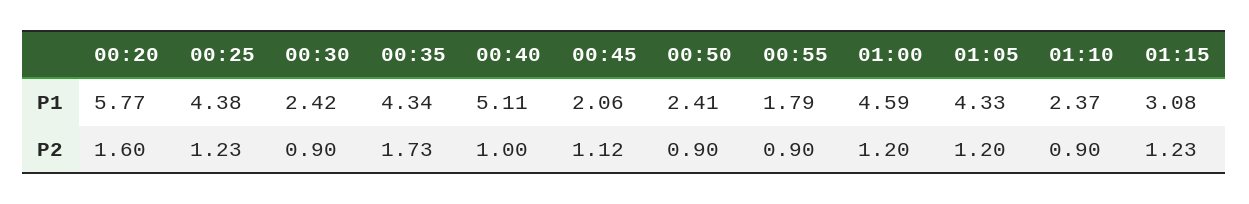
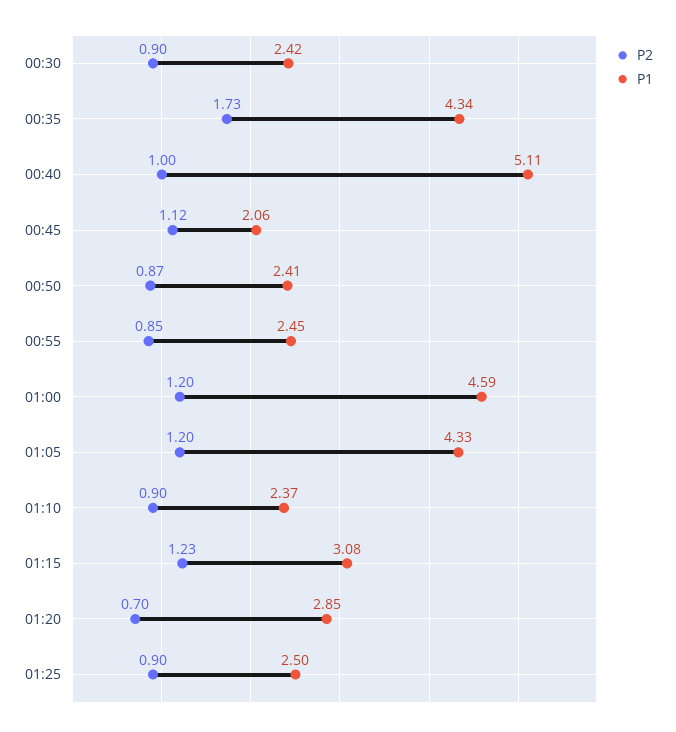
P1, 00:20: 5.77 -> none
P1, 00:25: 4.38 -> none
P1, 00:55: 1.79 -> 2.45
P2, 00:20: 1.6 -> none
P2, 00:25: 1.23 -> none
P2, 00:50: 0.9 -> 0.87
P2, 00:55: 0.9 -> 0.85
P2, 01:20: none -> 0.7
P1, 01:20: none -> 2.85
P2, 01:25: none -> 0.9
P1, 01:25: none -> 2.5

